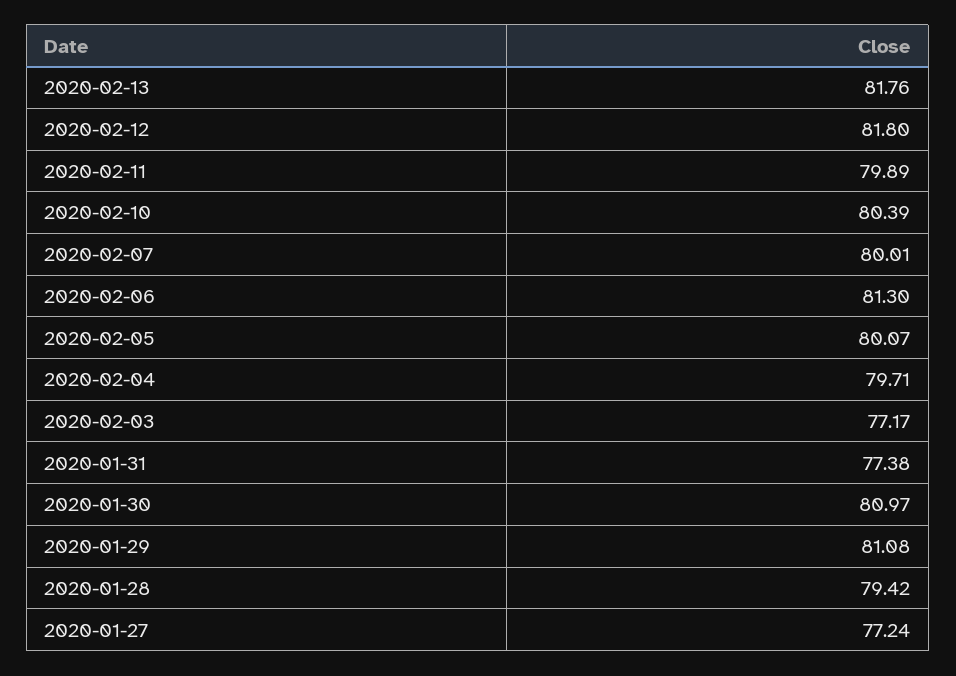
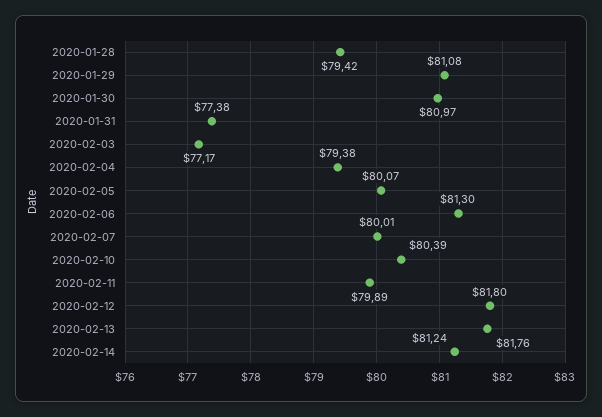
2020-02-04: 79.71 -> 79.38
2020-01-27: 77.24 -> none
2020-02-14: none -> 81.24

